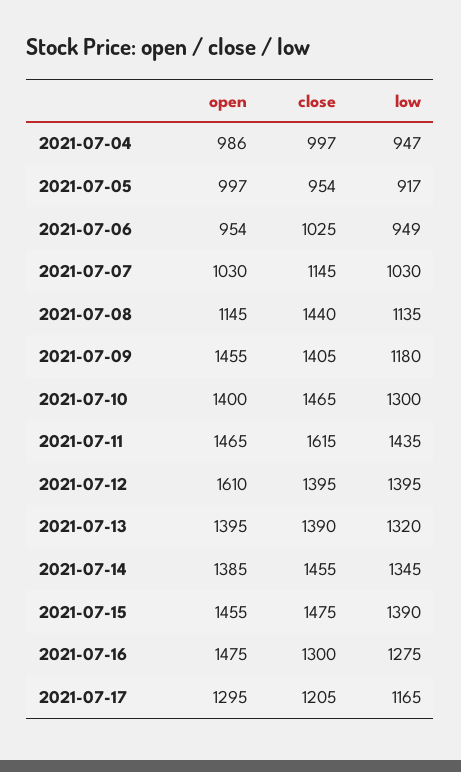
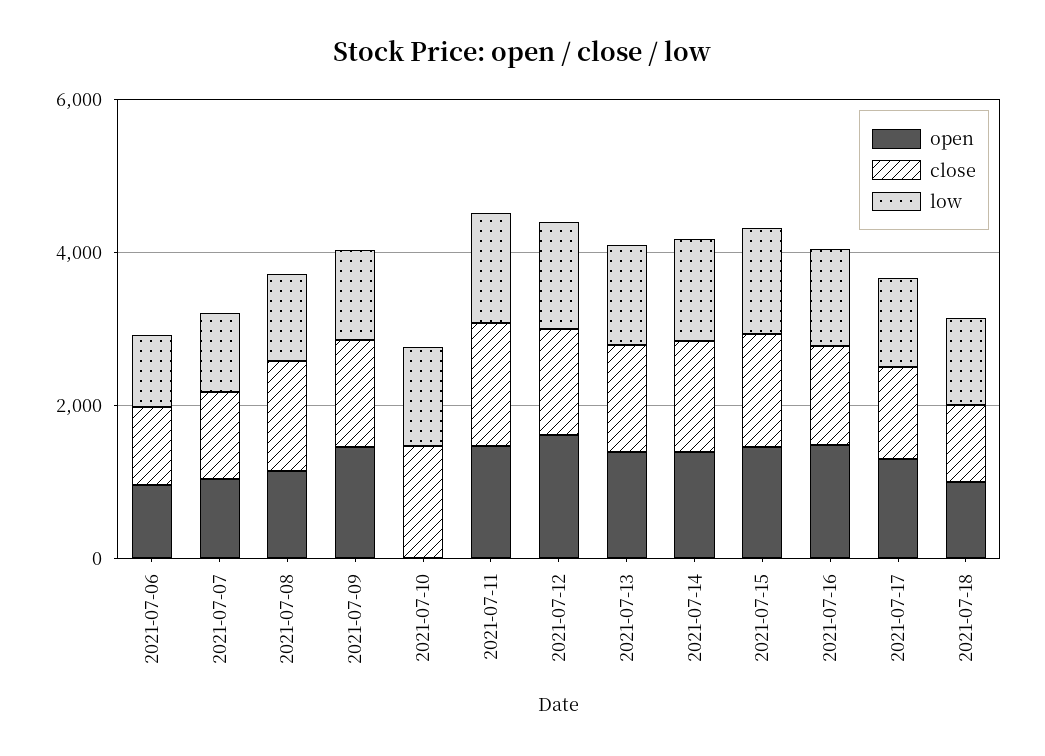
open, 2021-07-04: 986 -> none
close, 2021-07-04: 997 -> none
low, 2021-07-04: 947 -> none
open, 2021-07-05: 997 -> none
close, 2021-07-05: 954 -> none
low, 2021-07-05: 917 -> none
open, 2021-07-10: 1400 -> 0
open, 2021-07-18: none -> 1000
close, 2021-07-18: none -> 1000
low, 2021-07-18: none -> 1000

